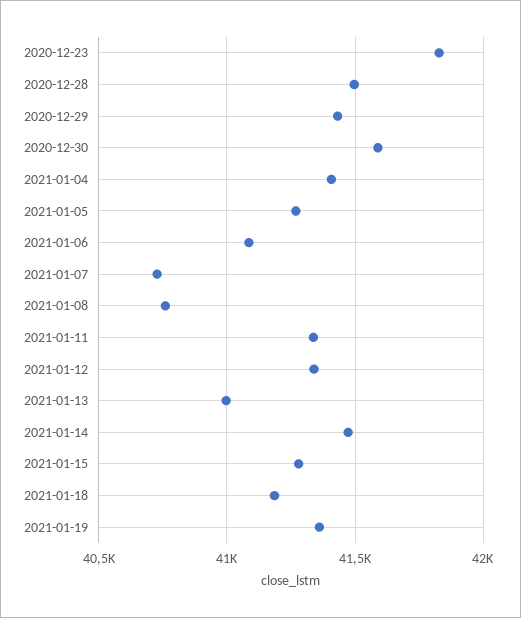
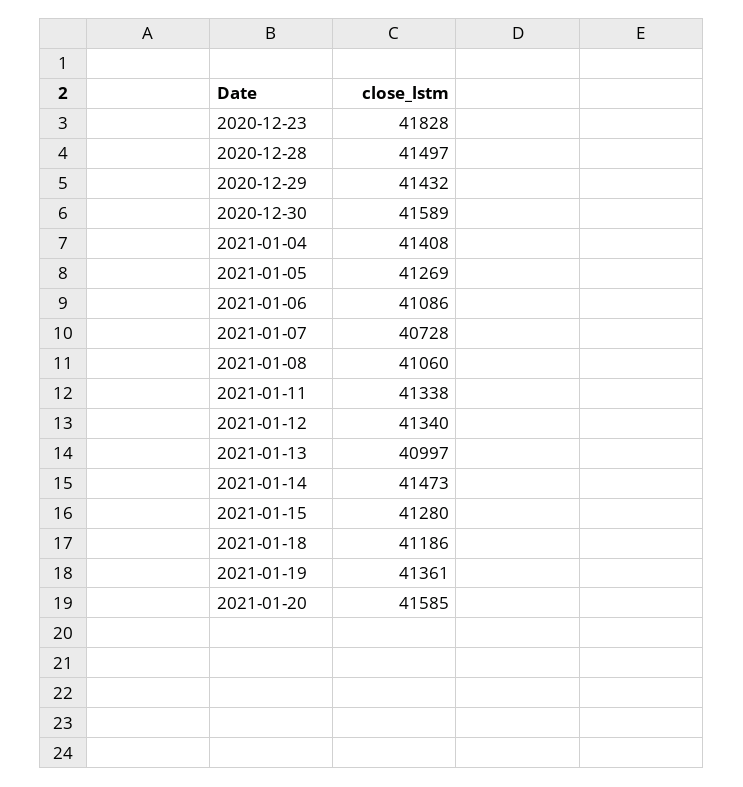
2021-01-08: 40750 -> 41060
2021-01-20: none -> 41585

